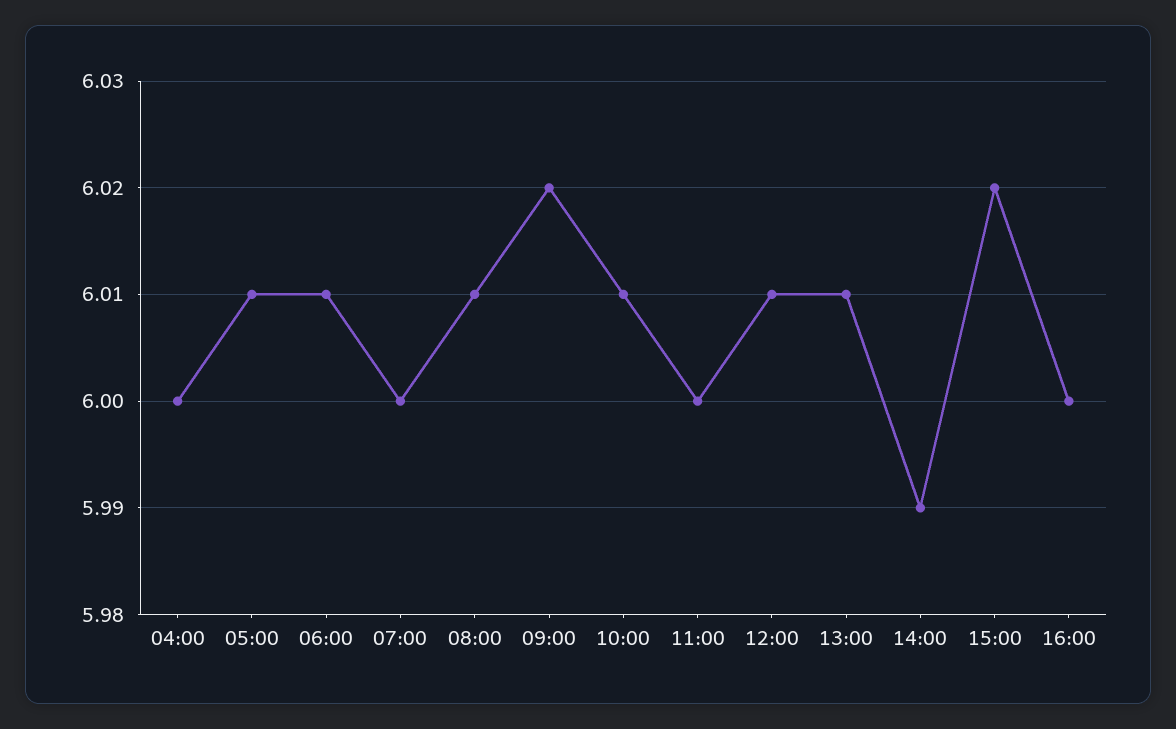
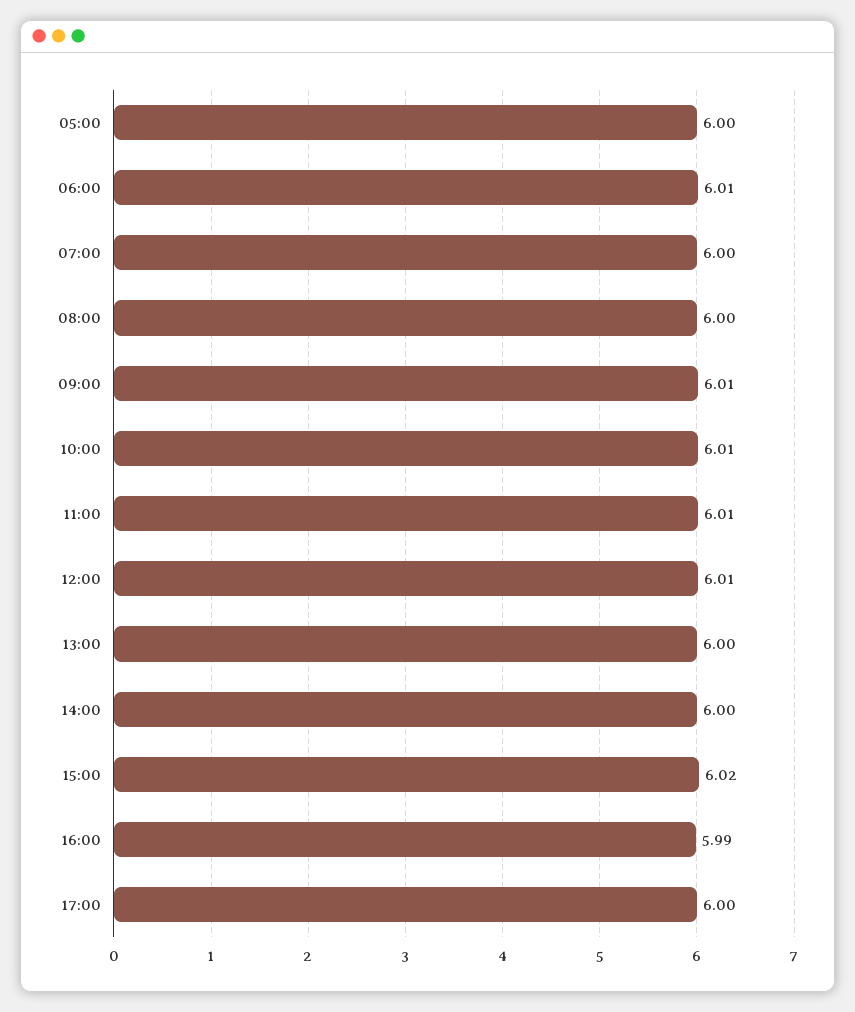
04:00: 6 -> none
05:00: 6.01 -> 6
08:00: 6.01 -> 6
09:00: 6.02 -> 6.01
11:00: 6 -> 6.01
13:00: 6.01 -> 6
14:00: 5.99 -> 6
16:00: 6 -> 5.99
17:00: none -> 6

